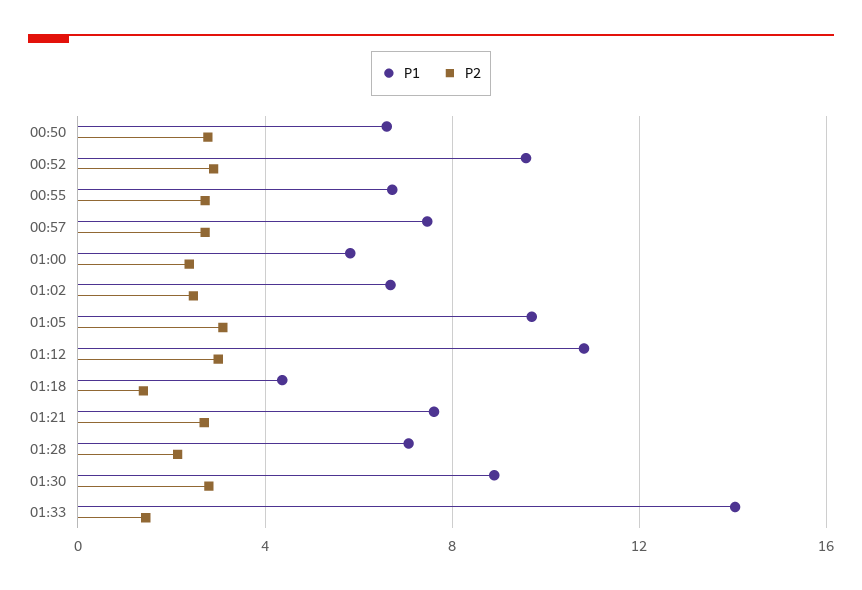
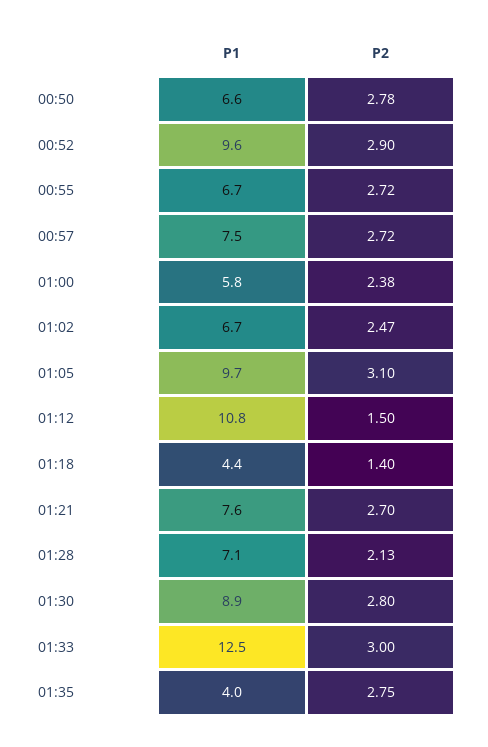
P2, 01:12: 3 -> 1.5
P1, 01:33: 14 -> 12.5
P2, 01:33: 1.5 -> 3
P1, 01:35: none -> 4
P2, 01:35: none -> 2.75

